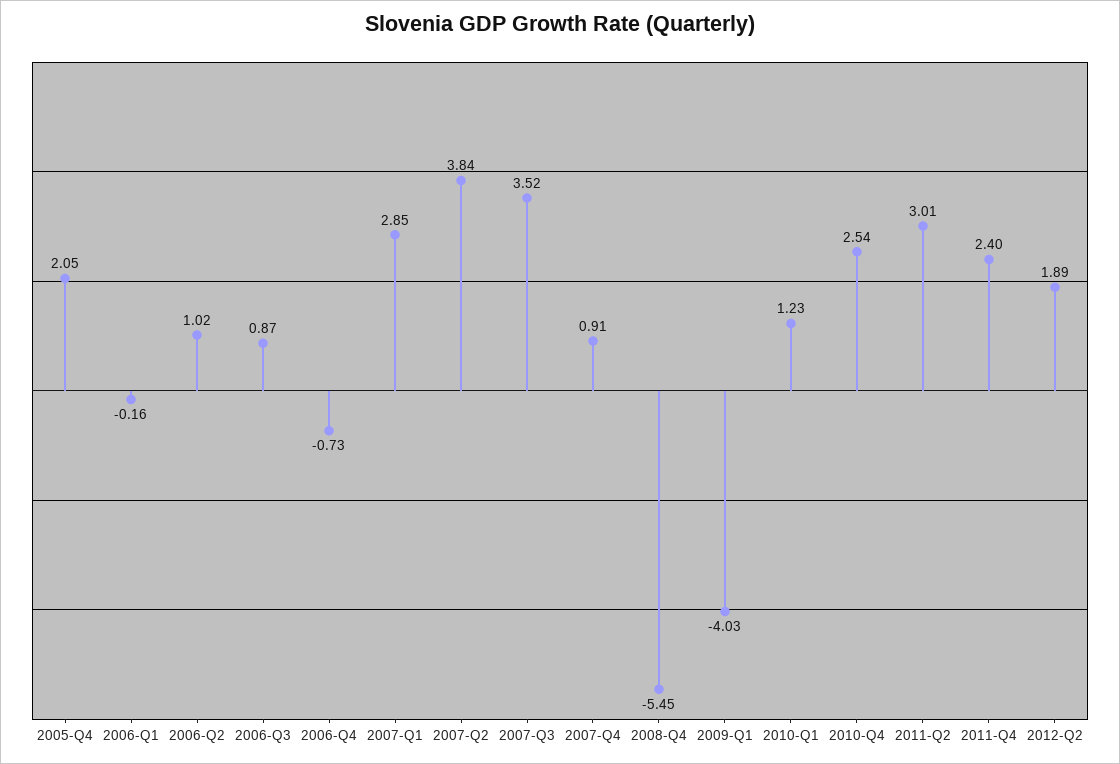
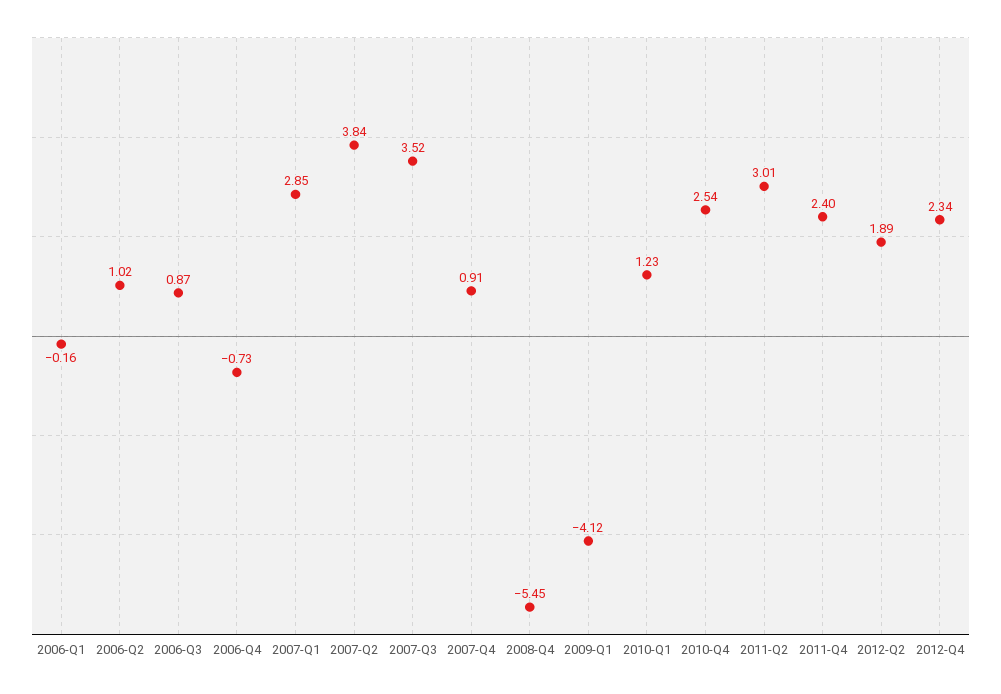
2005-Q4: 2.05 -> none
2009-Q1: -4.03 -> -4.12
2012-Q4: none -> 2.34

